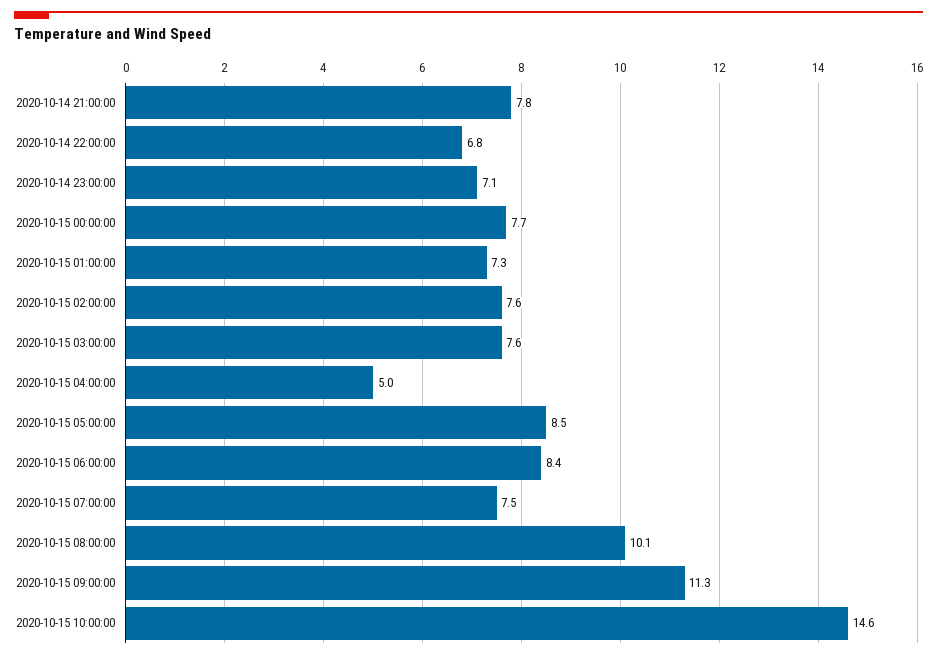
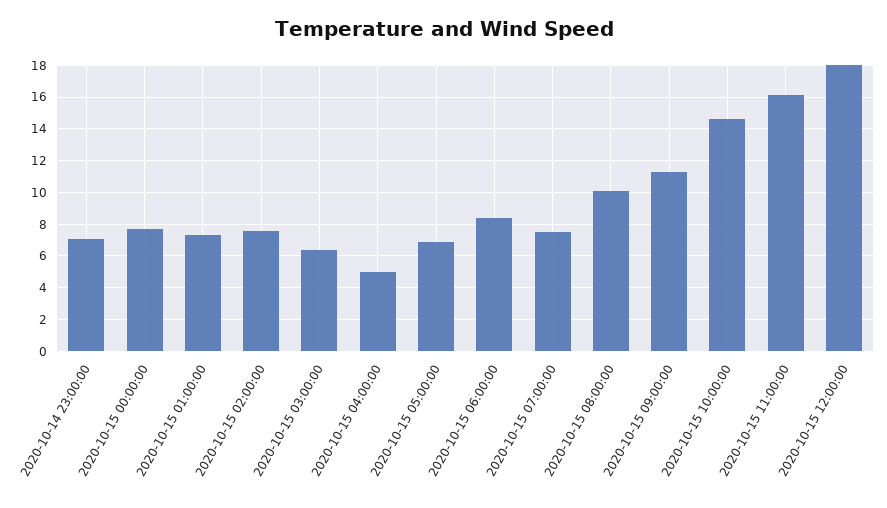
2020-10-14 21:00:00: 7.8 -> none
2020-10-14 22:00:00: 6.8 -> none
2020-10-15 03:00:00: 7.6 -> 6.5
2020-10-15 05:00:00: 8.5 -> 7
2020-10-15 11:00:00: none -> 16
2020-10-15 12:00:00: none -> 18

